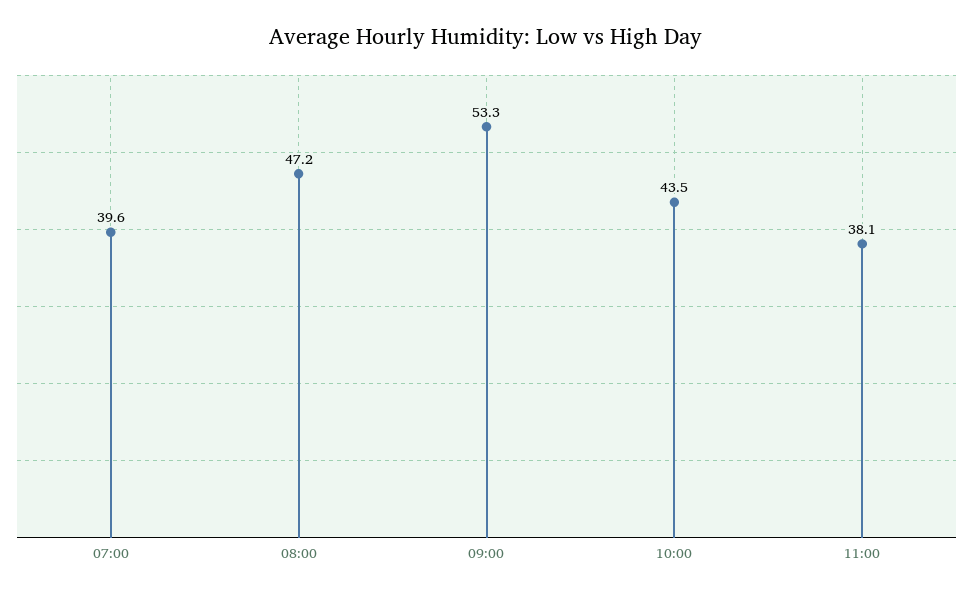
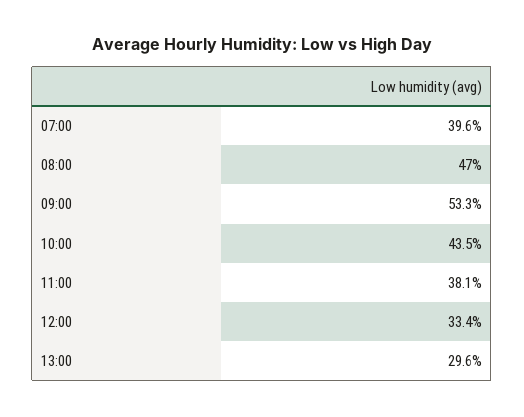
08:00: 47.2 -> 47
12:00: none -> 33.4
13:00: none -> 29.6

